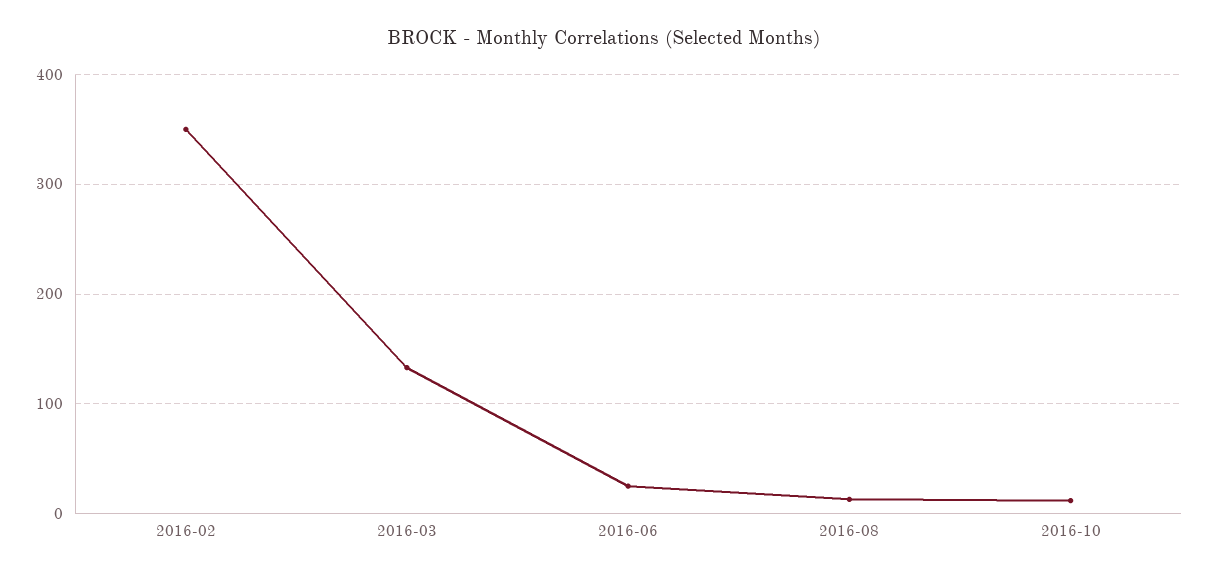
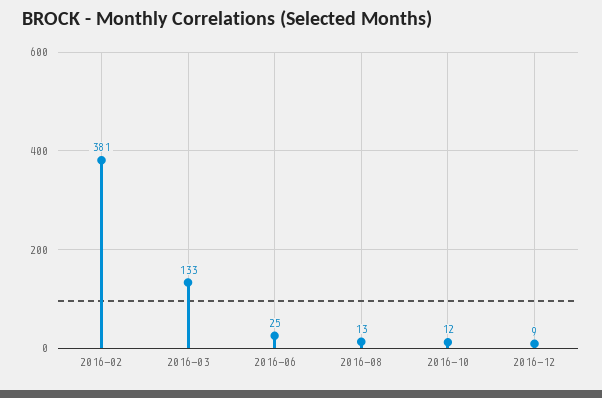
2016-02: 350 -> 381
2016-12: none -> 9

